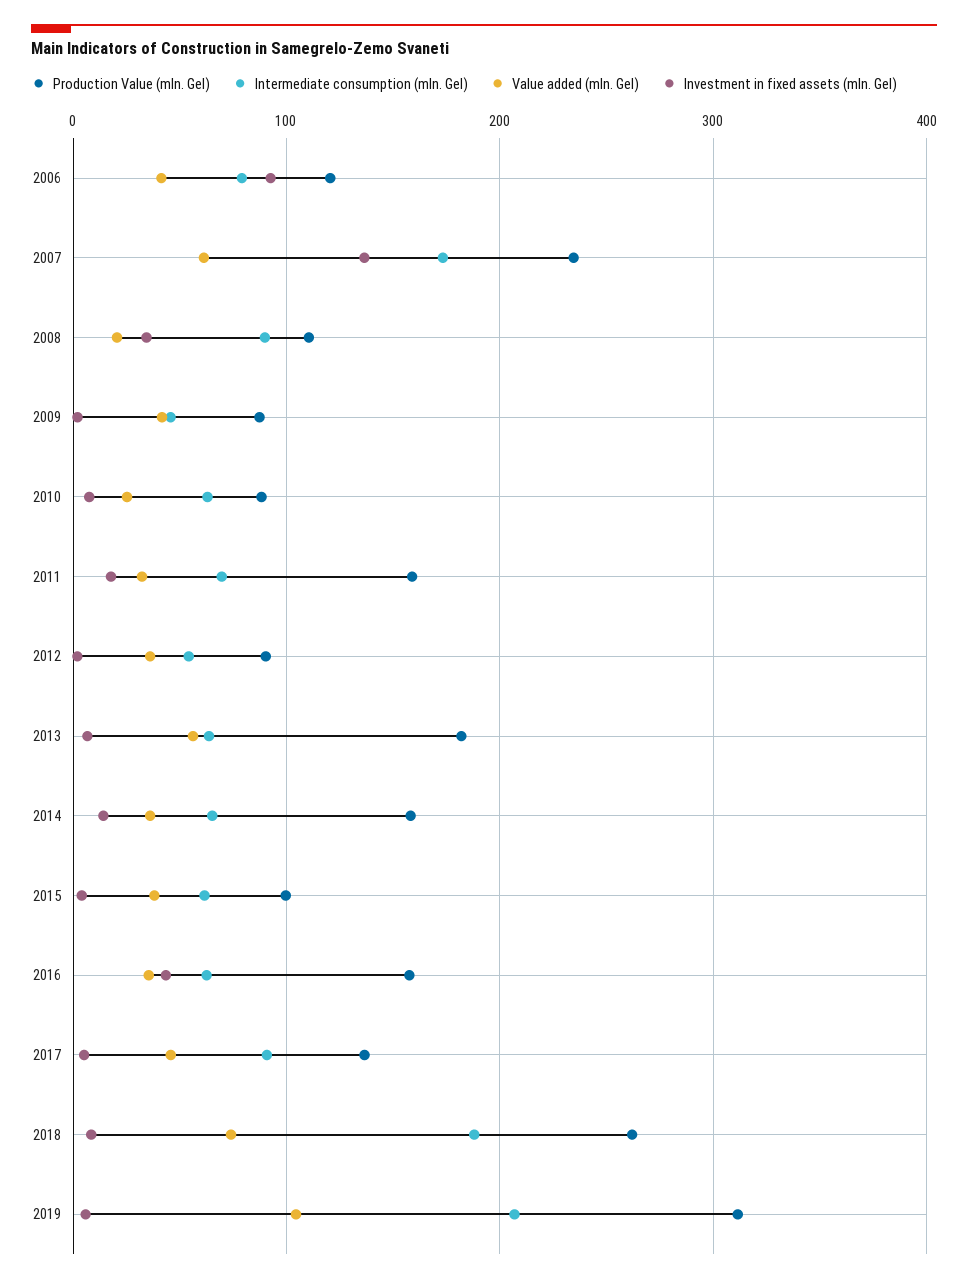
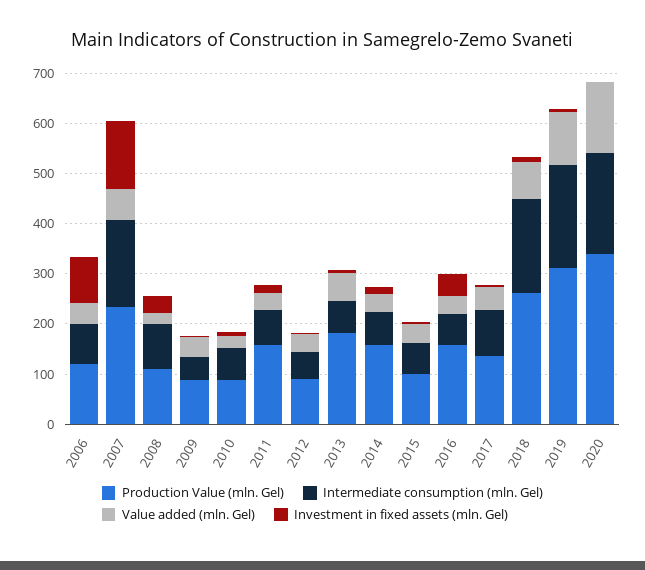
Production Value (mln. Gel), 2020: none -> 340
Intermediate consumption (mln. Gel), 2020: none -> 200
Value added (mln. Gel), 2020: none -> 140
Investment in fixed assets (mln. Gel), 2020: none -> 0

